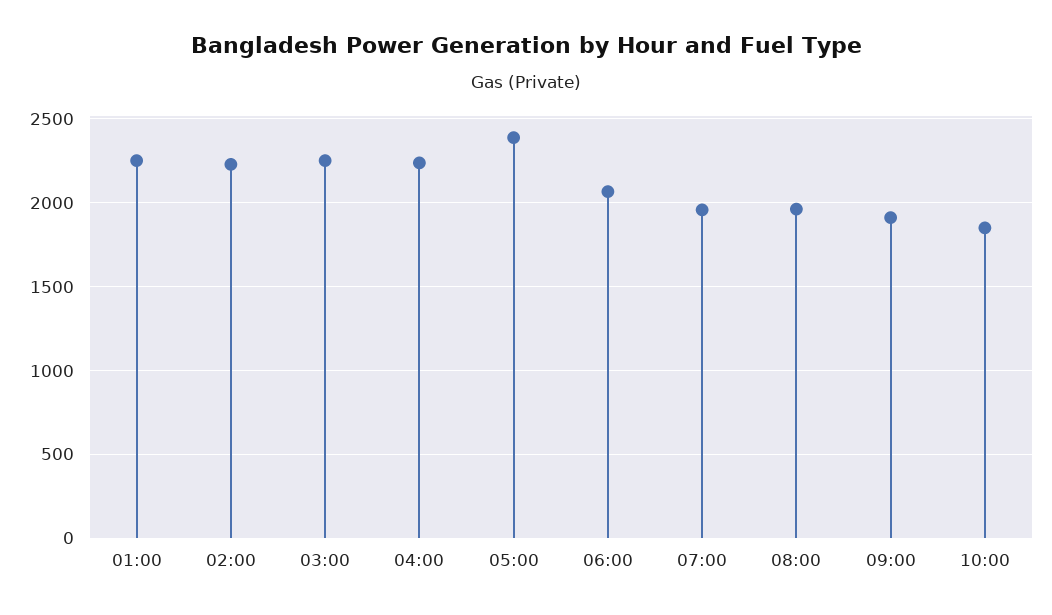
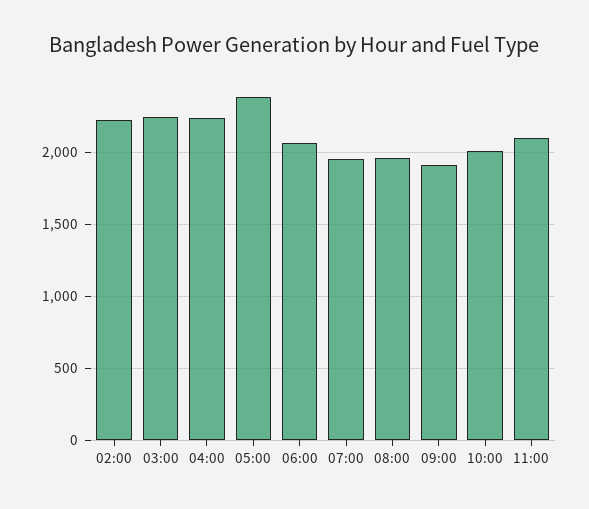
01:00: 2250 -> none
10:00: 1850 -> 2000
11:00: none -> 2100

